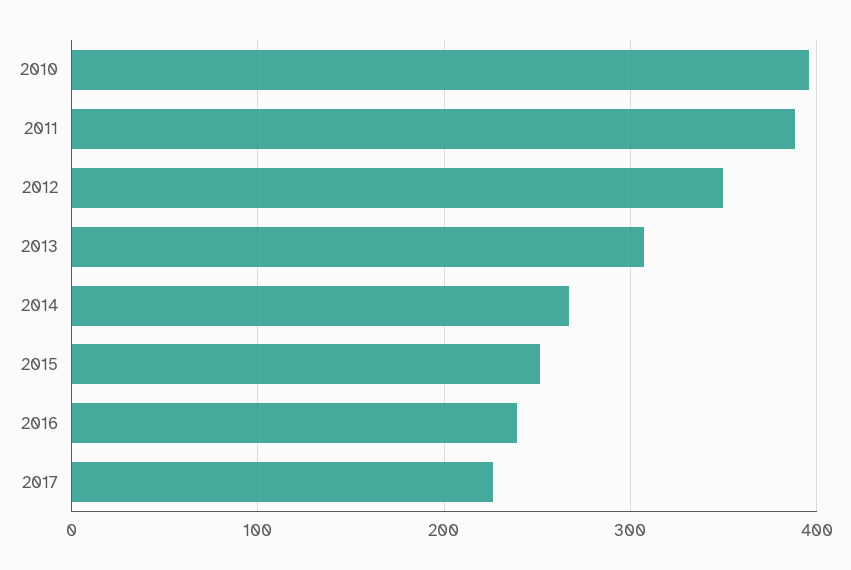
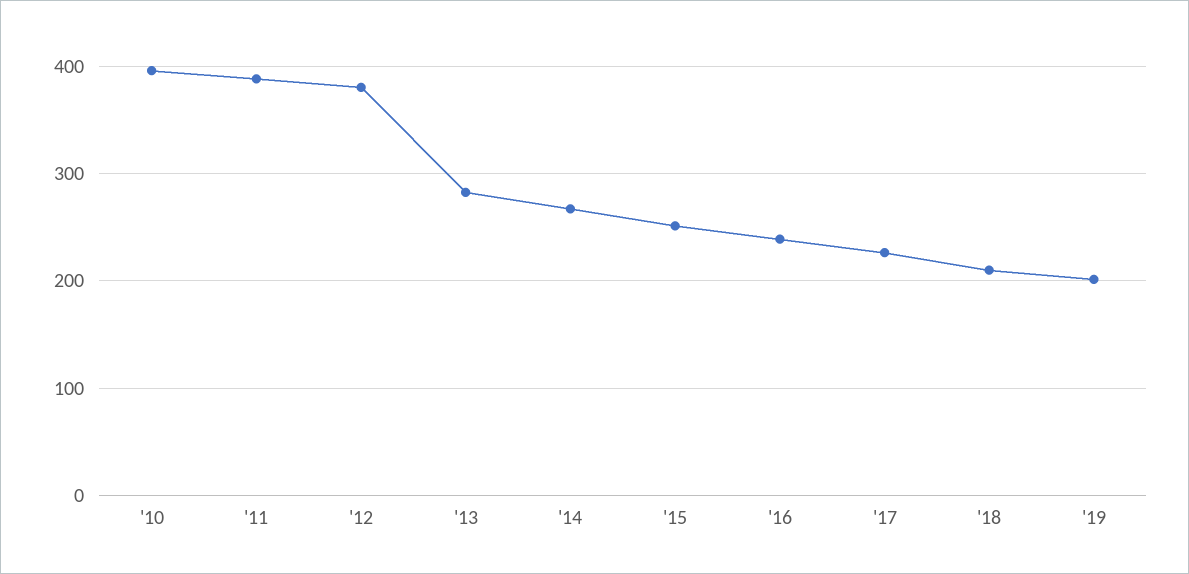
2012: 350 -> 380
2013: 310 -> 280
'18: none -> 210
'19: none -> 200

